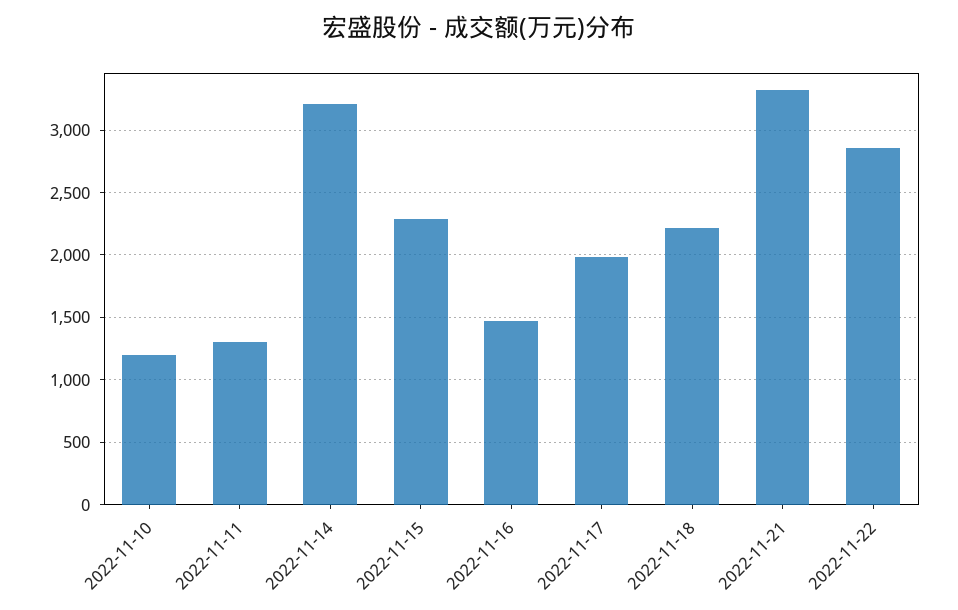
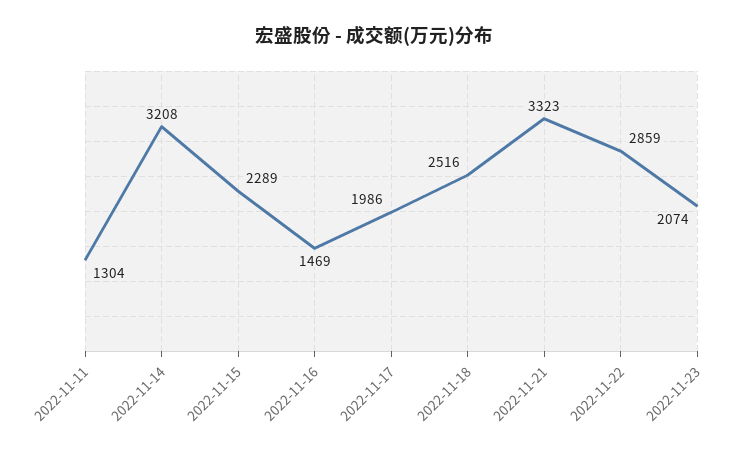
2022-11-10: 1200 -> none
2022-11-18: 2200 -> 2516
2022-11-23: none -> 2074

